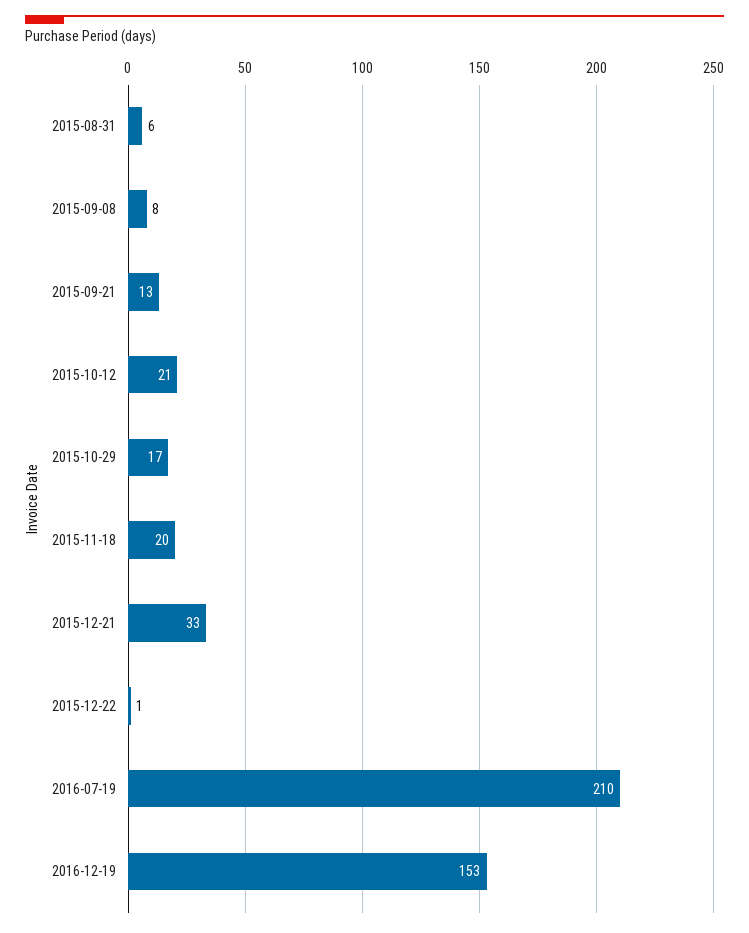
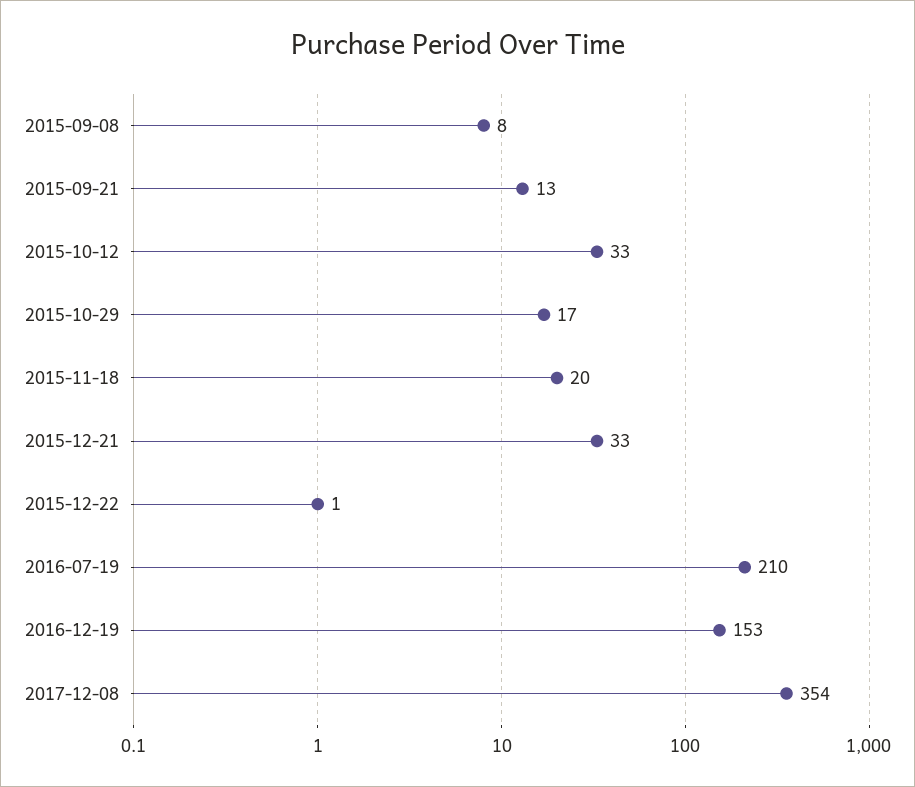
2015-08-31: 6 -> none
2015-10-12: 21 -> 33
2017-12-08: none -> 354

